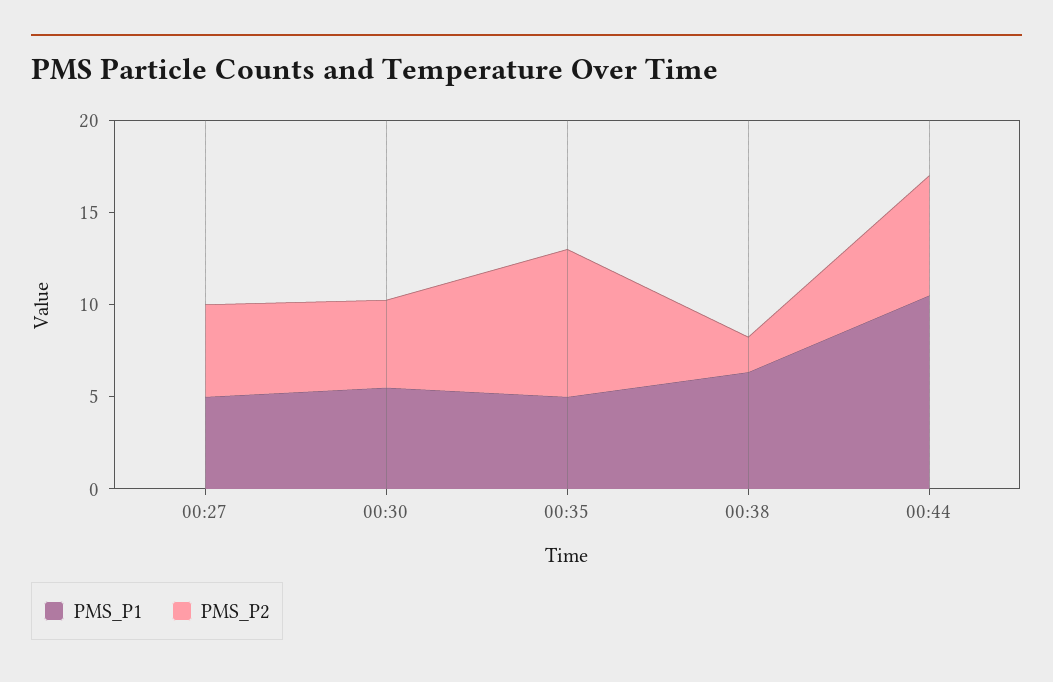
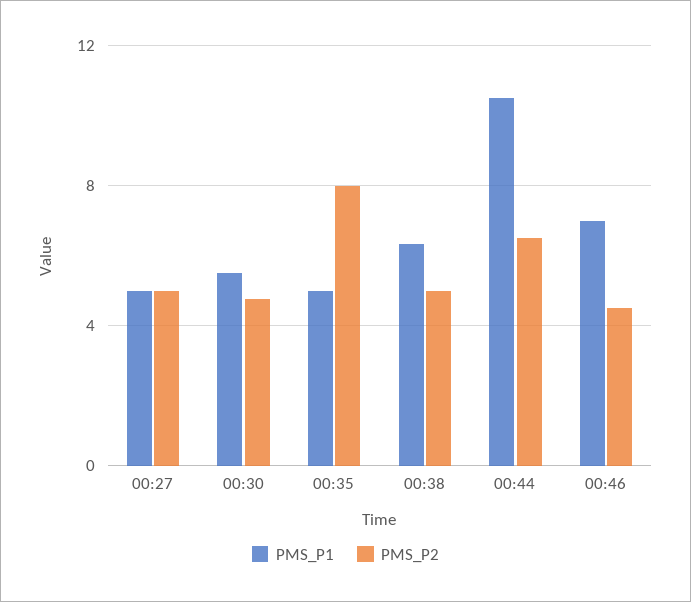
PMS_P2, 00:38: 2 -> 5
PMS_P1, 00:46: none -> 7
PMS_P2, 00:46: none -> 4.5

